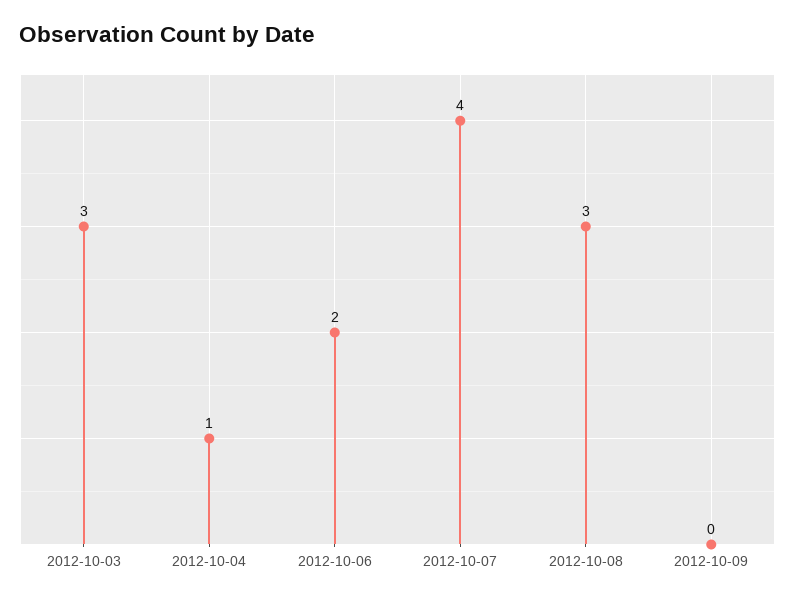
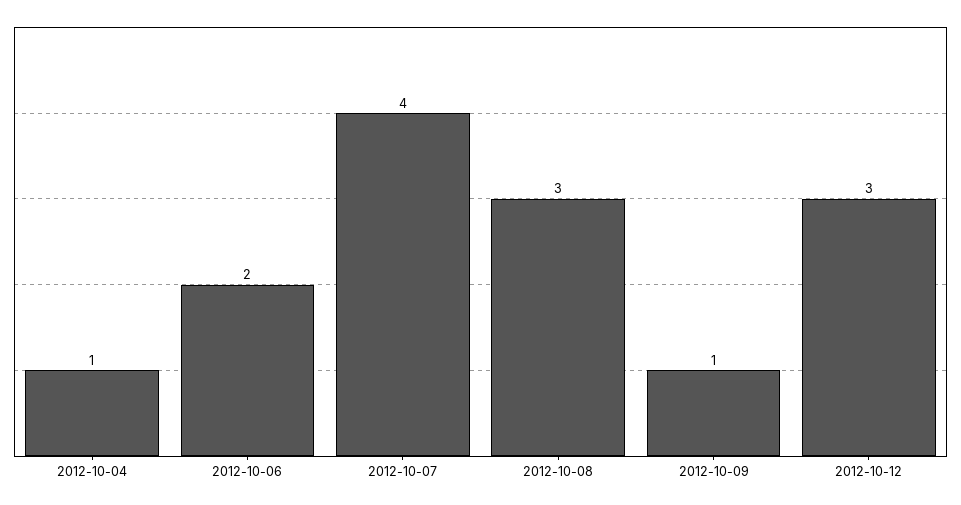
2012-10-03: 3 -> none
2012-10-09: 0 -> 1
2012-10-12: none -> 3

